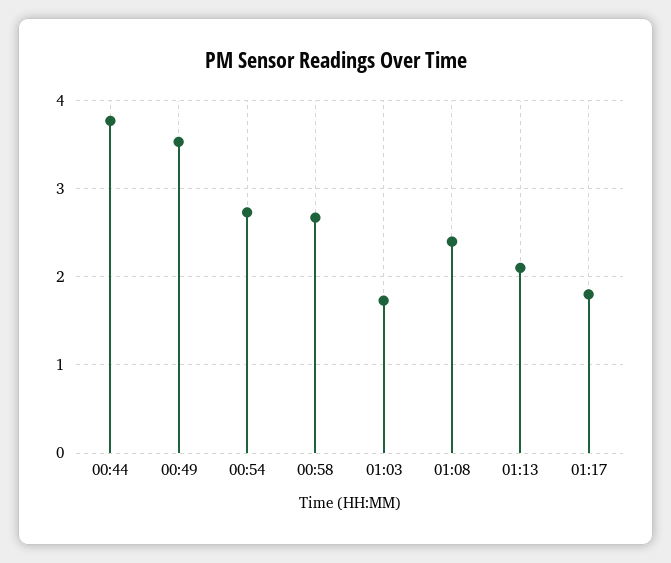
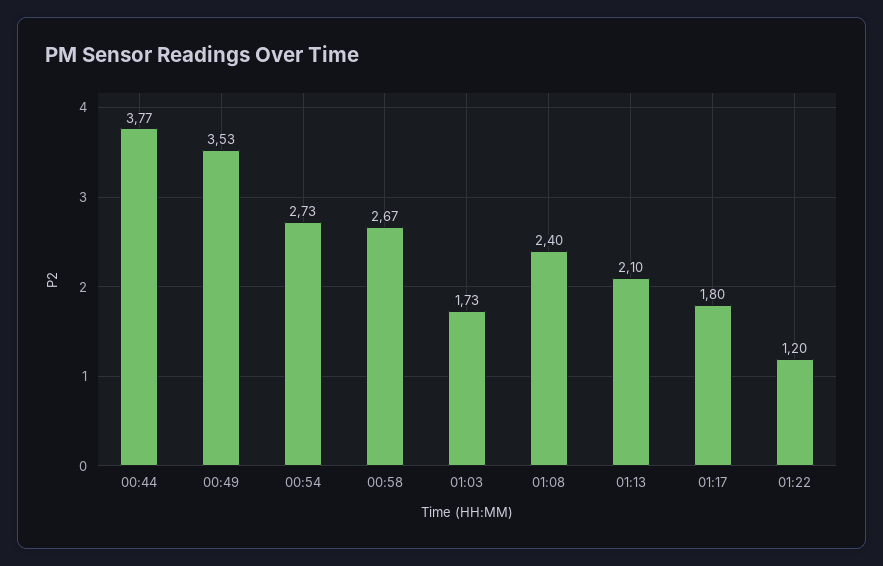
01:22: none -> 1.2

